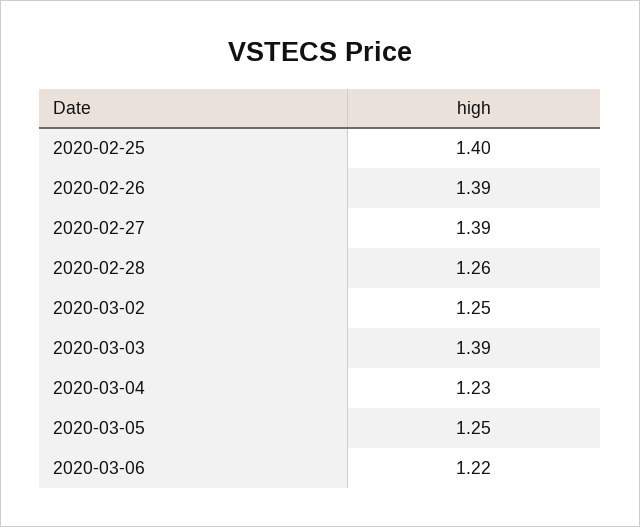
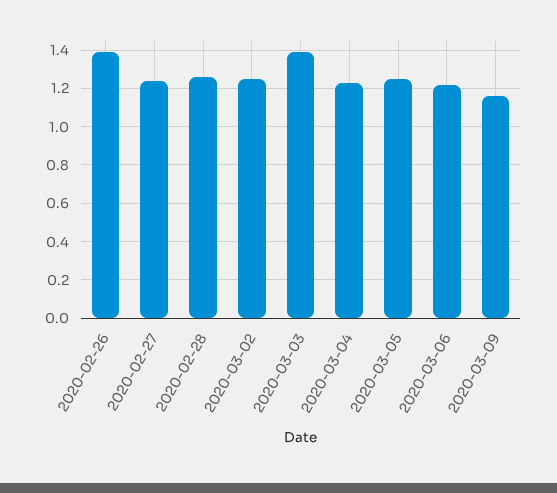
2020-02-25: 1.4 -> none
2020-02-27: 1.39 -> 1.25
2020-03-09: none -> 1.15

